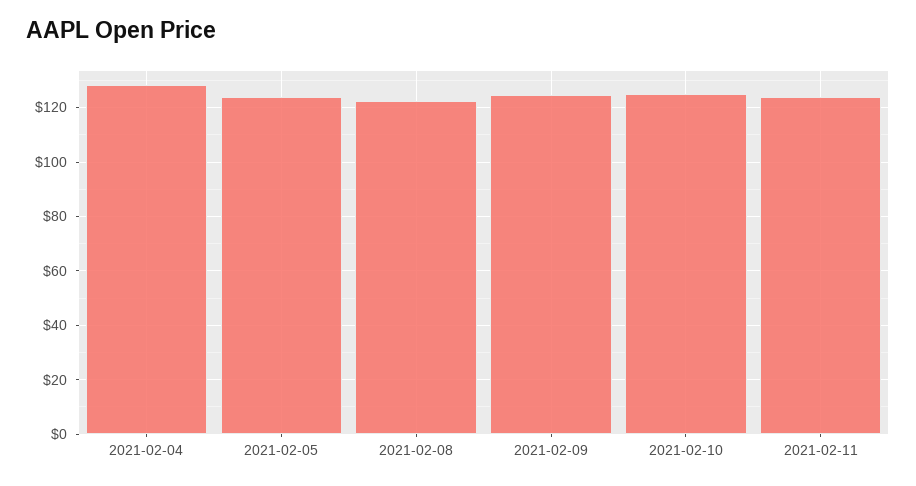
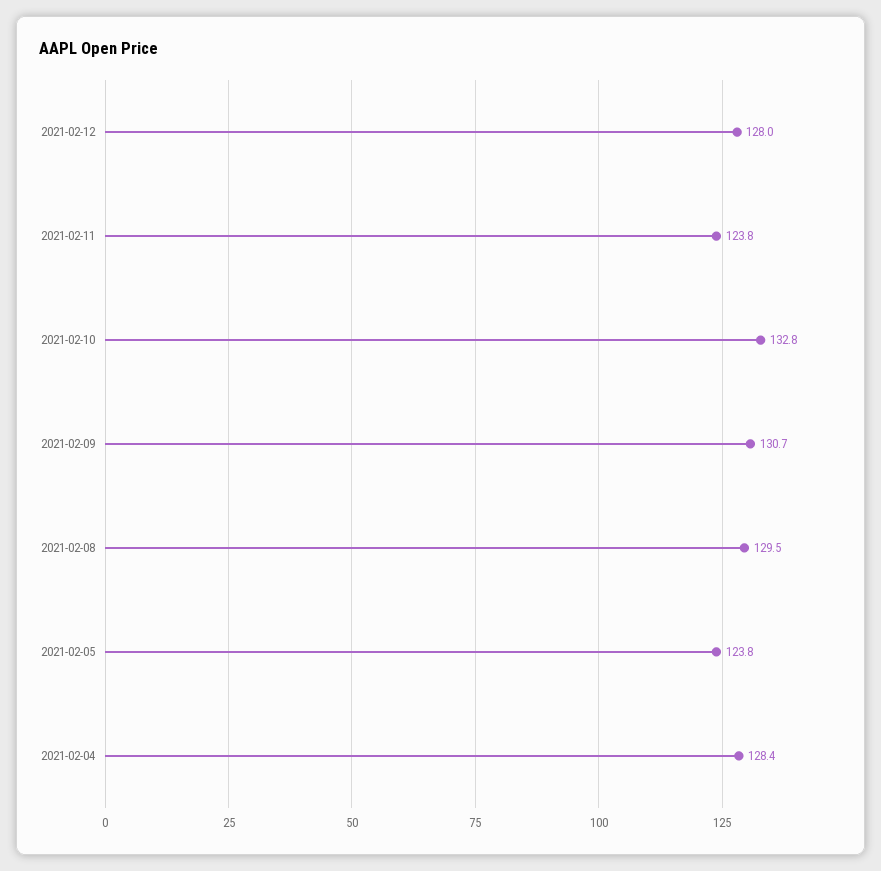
2021-02-08: 122.5 -> 129.5
2021-02-09: 125 -> 130.7
2021-02-10: 125 -> 132.8
2021-02-12: none -> 128

